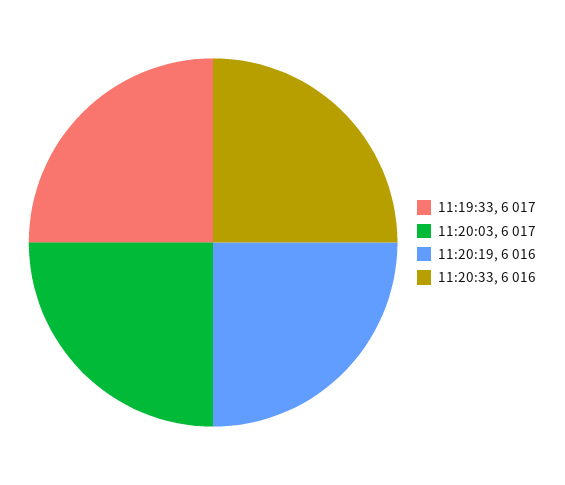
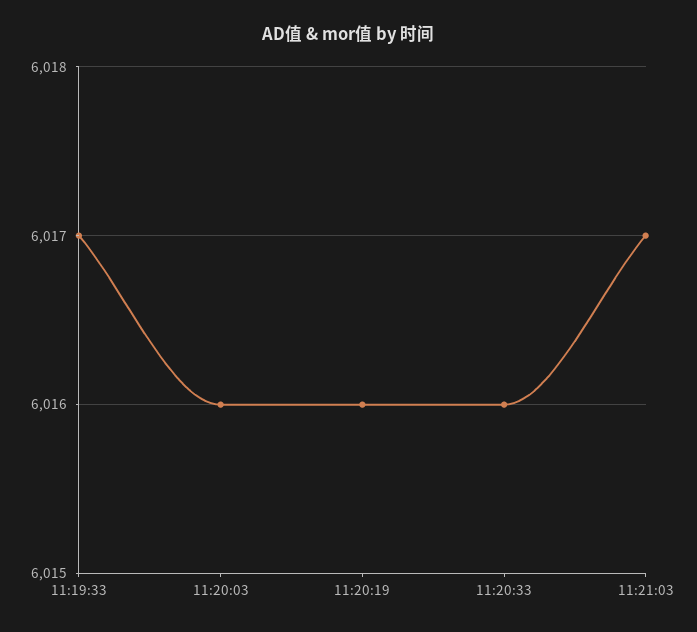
11:20:03: 6017 -> 6016
11:21:03: none -> 6017

